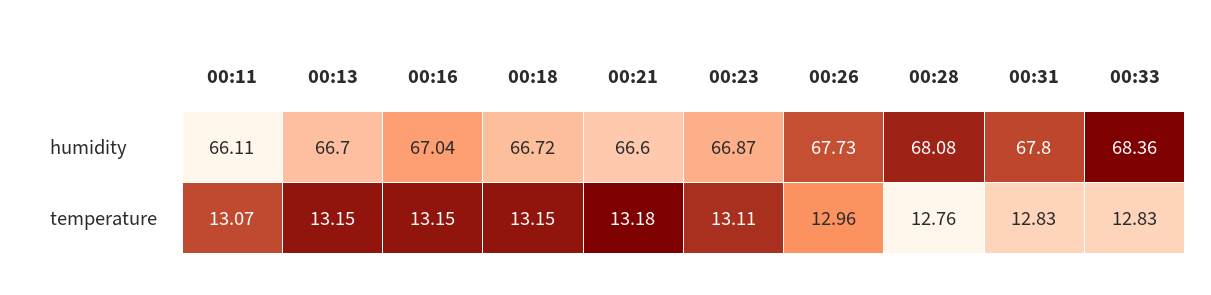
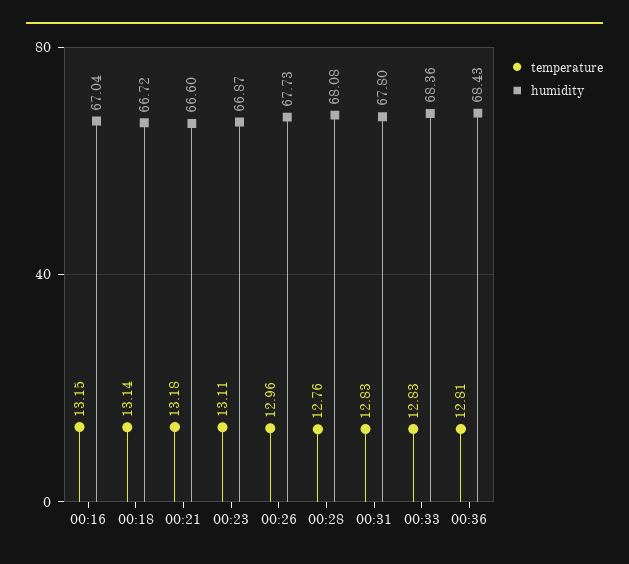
humidity, 00:11: 66.11 -> none
humidity, 00:13: 66.7 -> none
temperature, 00:11: 13.07 -> none
temperature, 00:13: 13.15 -> none
temperature, 00:18: 13.15 -> 13.14
temperature, 00:36: none -> 12.81
humidity, 00:36: none -> 68.43

